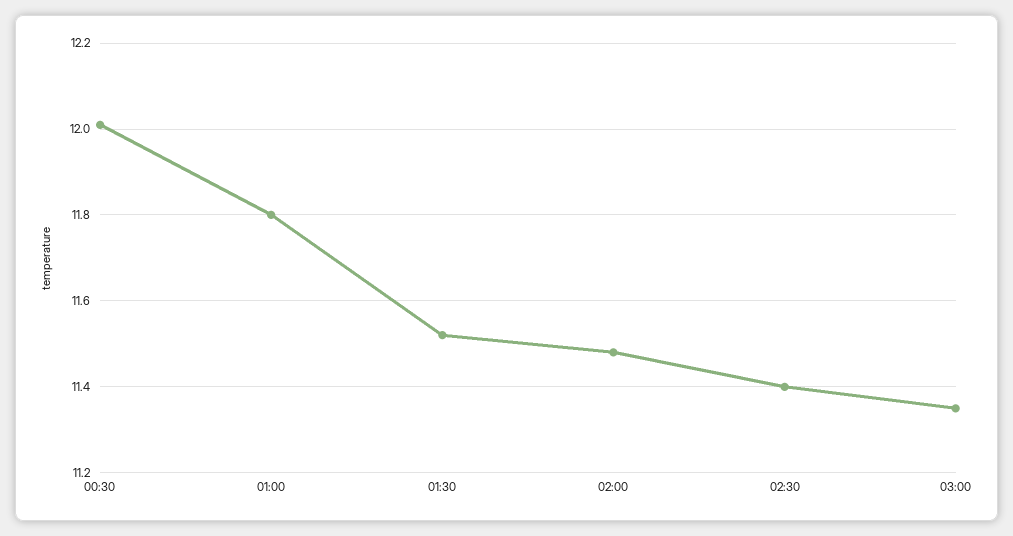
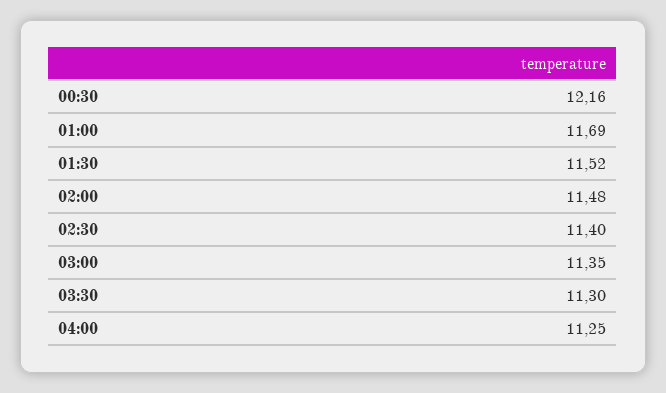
00:30: 12 -> 12.16
01:00: 11.8 -> 11.69
03:30: none -> 11.3
04:00: none -> 11.25

